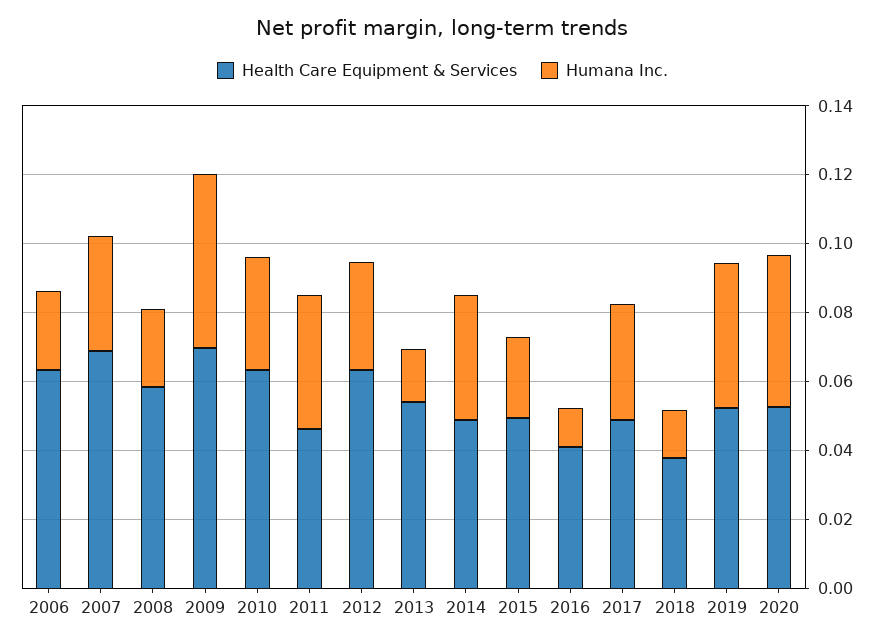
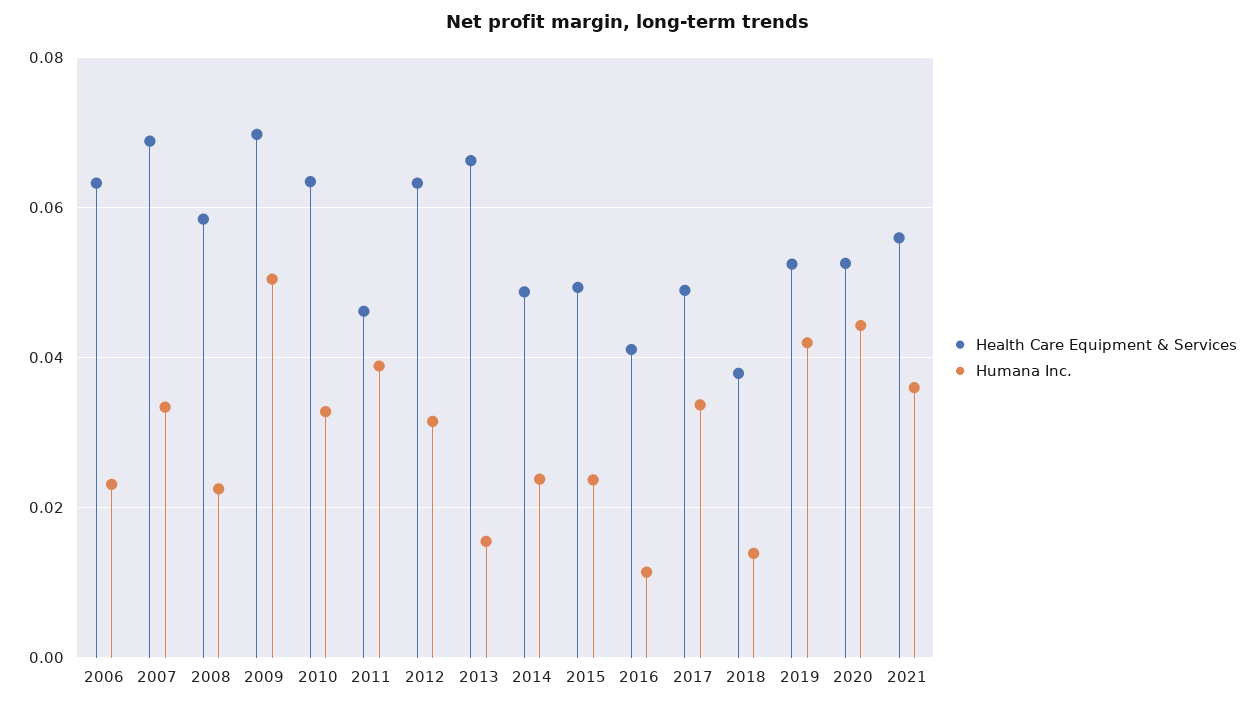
Health Care Equipment & Services, 2013: 0.055 -> 0.066
Humana Inc., 2014: 0.035 -> 0.024
Health Care Equipment & Services, 2021: none -> 0.056
Humana Inc., 2021: none -> 0.036

